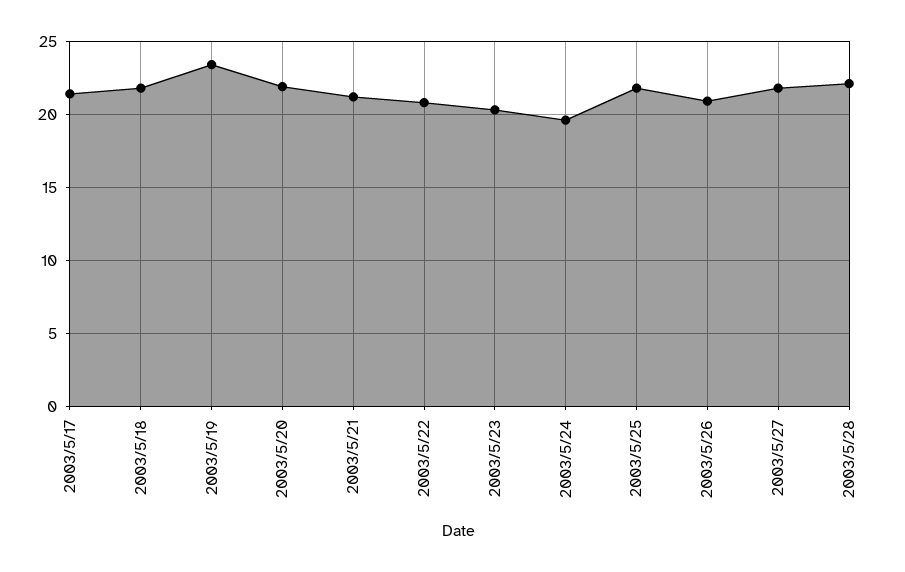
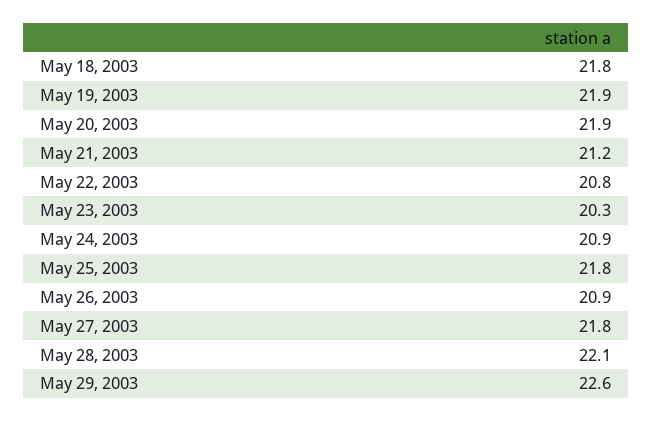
2003/5/17: 21.5 -> none
2003/5/19: 23.5 -> 21.9
2003/5/24: 19.5 -> 20.9
May 29, 2003: none -> 22.6

